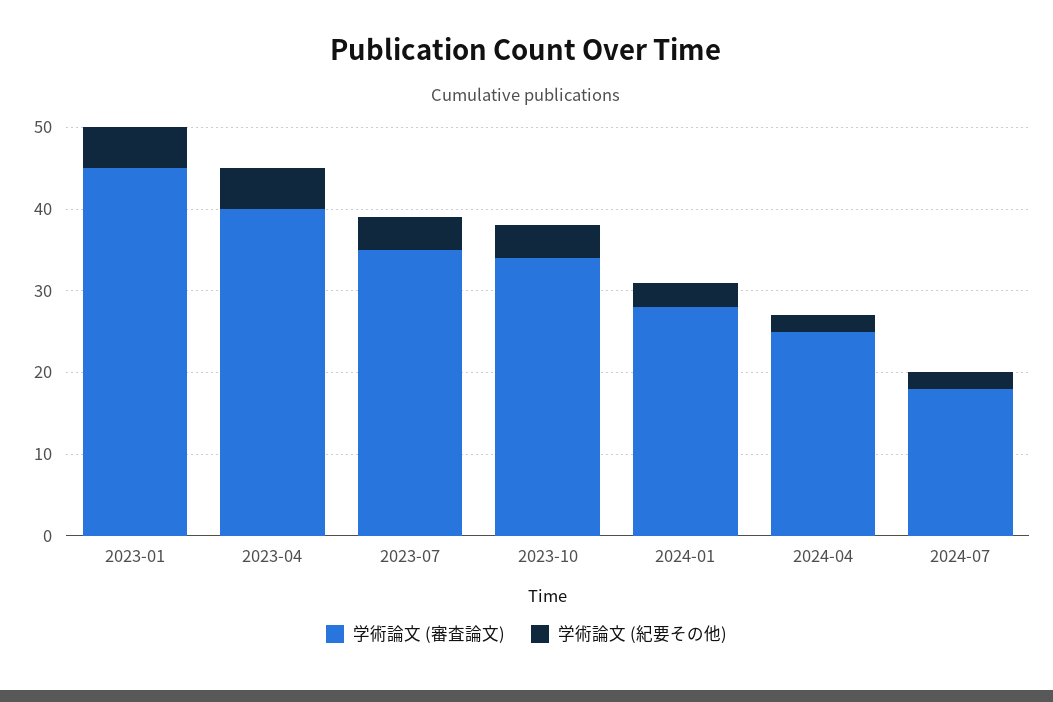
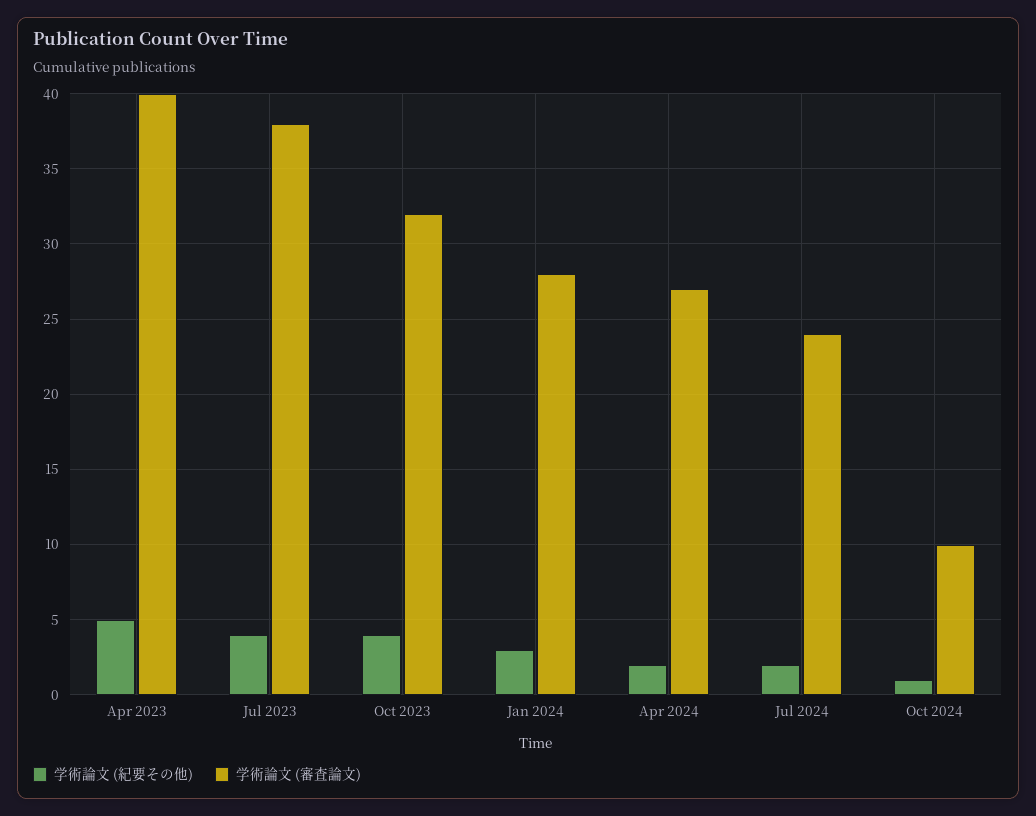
学術論文 (審査論文), 2023-01: 45 -> none
学術論文 (紀要その他), 2023-01: 5 -> none
学術論文 (審査論文), 2023-07: 35 -> 38
学術論文 (審査論文), 2023-10: 34 -> 32
学術論文 (審査論文), 2024-04: 25 -> 27
学術論文 (審査論文), 2024-07: 18 -> 24
学術論文 (紀要その他), Oct 2024: none -> 1
学術論文 (審査論文), Oct 2024: none -> 10

